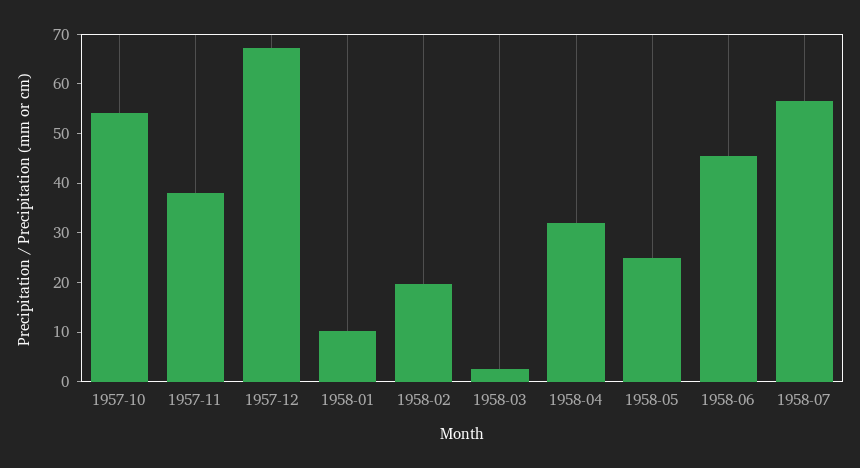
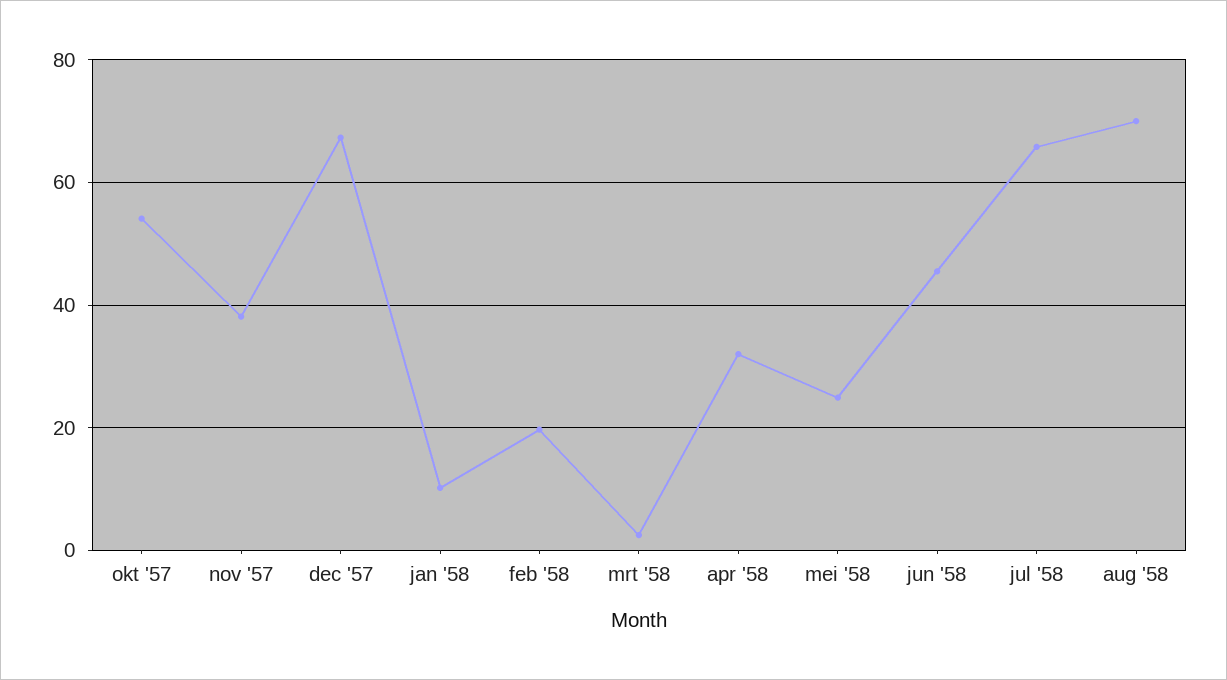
1958-07: 56 -> 66
aug '58: none -> 70

